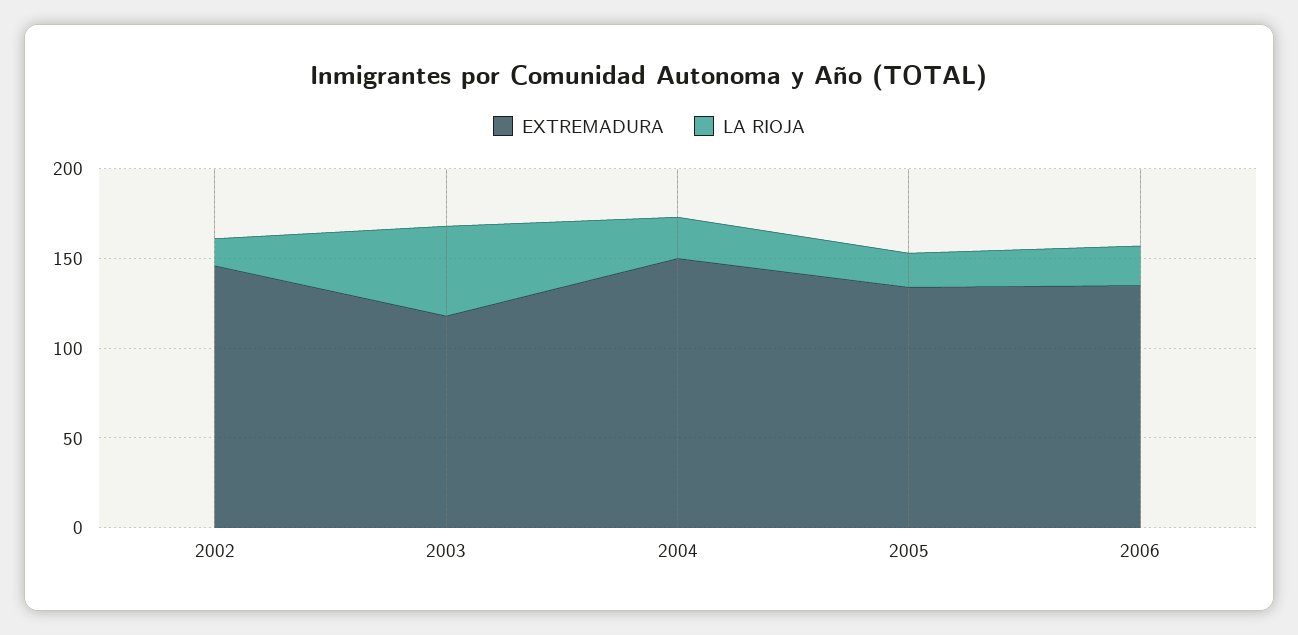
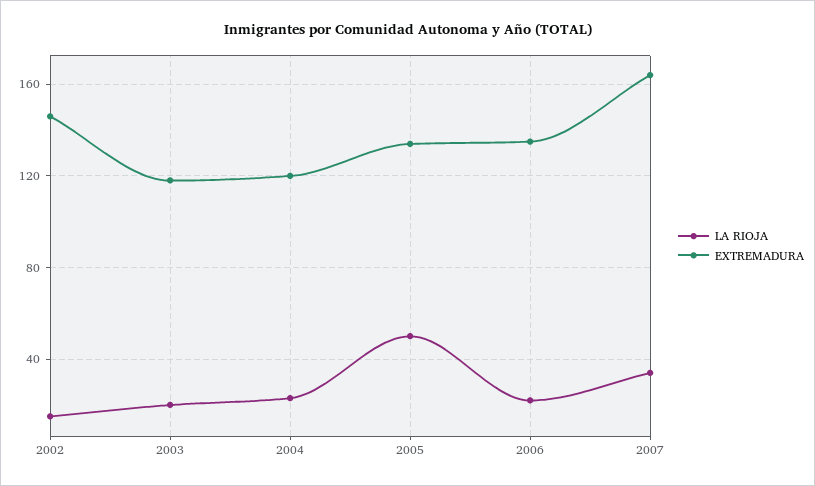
LA RIOJA, 2003: 50 -> 20
EXTREMADURA, 2004: 150 -> 120
LA RIOJA, 2005: 20 -> 50
LA RIOJA, 2007: none -> 35
EXTREMADURA, 2007: none -> 165

